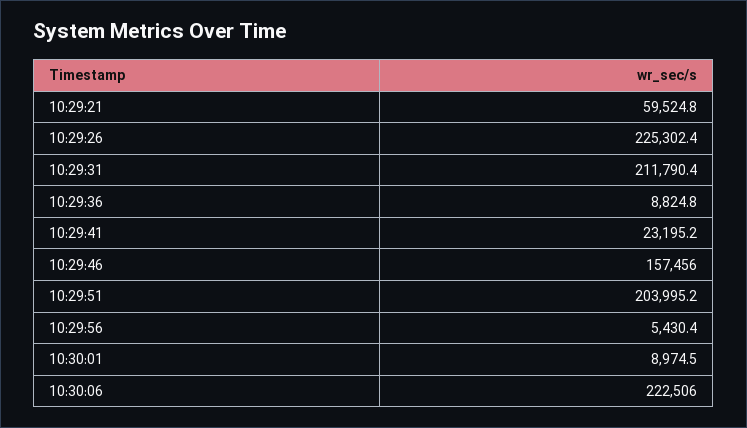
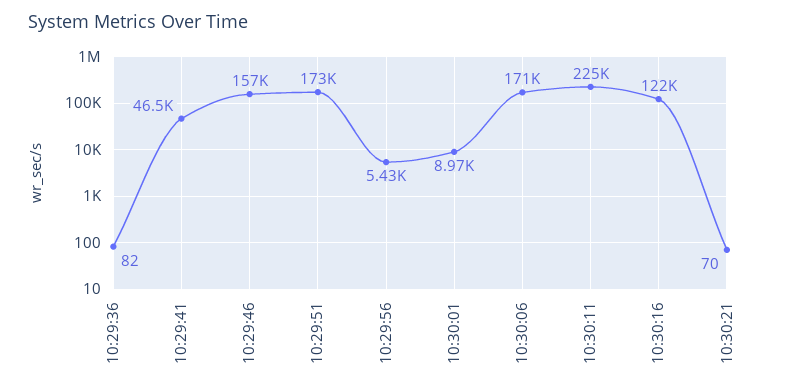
10:29:21: 59524.8 -> none
10:29:26: 225302.4 -> none
10:29:31: 211790.4 -> none
10:29:36: 8824.8 -> 82
10:29:41: 23195.2 -> 46500
10:29:51: 203995.2 -> 173000
10:30:06: 222506 -> 171000
10:30:11: none -> 225000
10:30:16: none -> 122000
10:30:21: none -> 70

